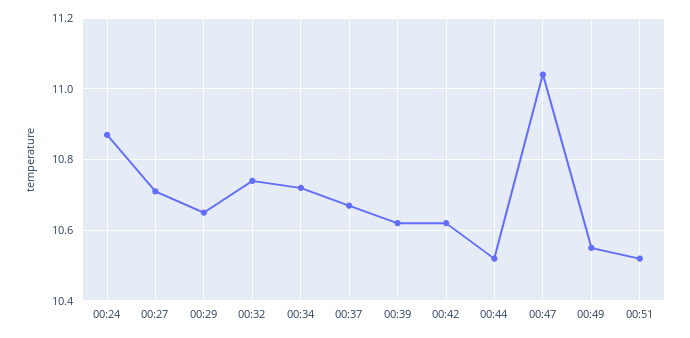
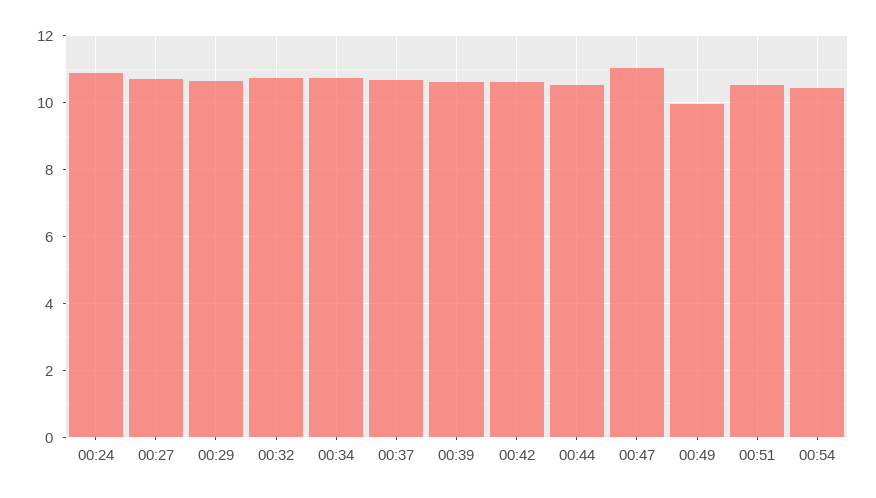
00:49: 10.55 -> 10
00:54: none -> 10.4

